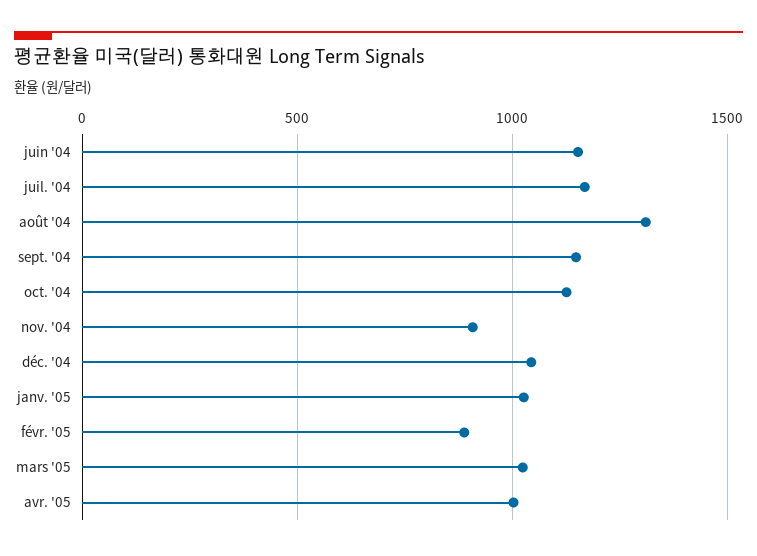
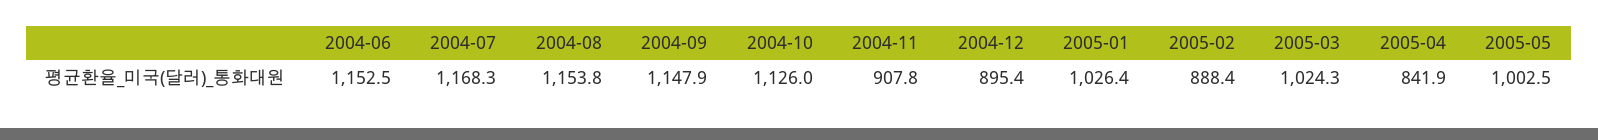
août '04: 1300 -> 1153.8
déc. '04: 1050 -> 895.4
avr. '05: 1000 -> 841.9
2005-05: none -> 1002.5

